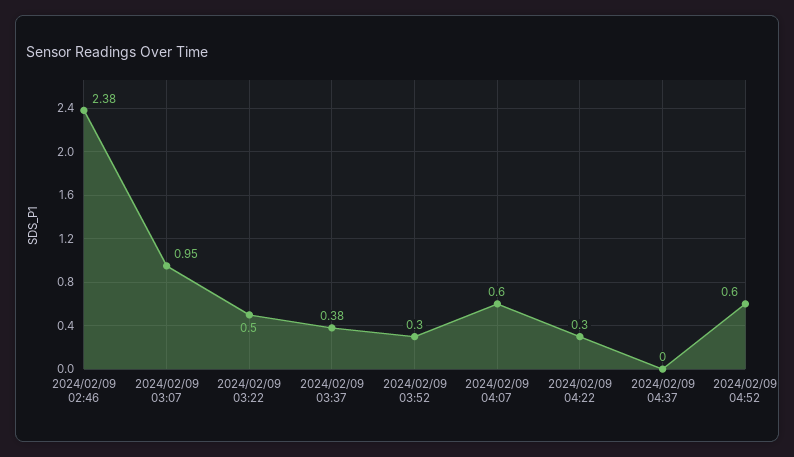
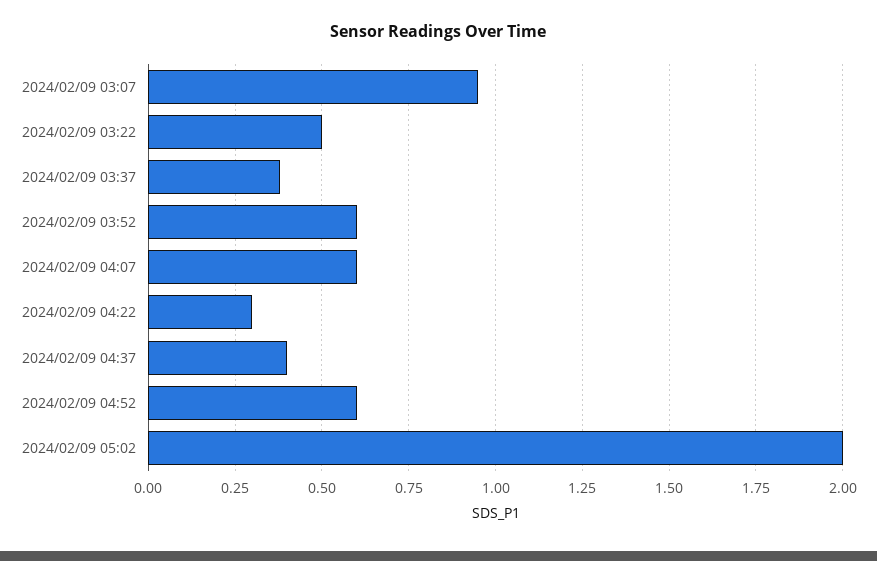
2024/02/09 02:46: 2.38 -> none
2024/02/09 03:52: 0.3 -> 0.6
2024/02/09 04:37: 0 -> 0.4
2024/02/09 05:02: none -> 2

